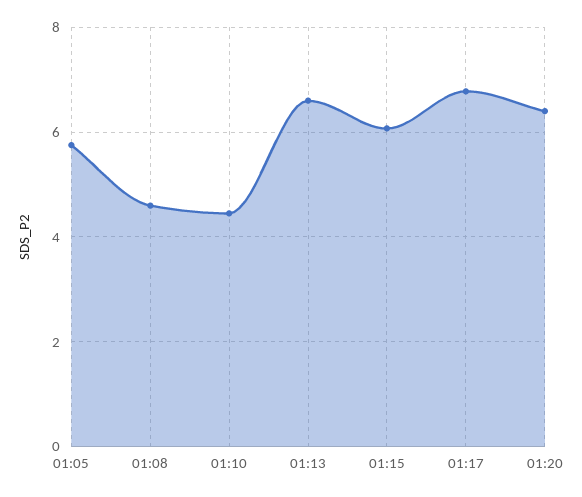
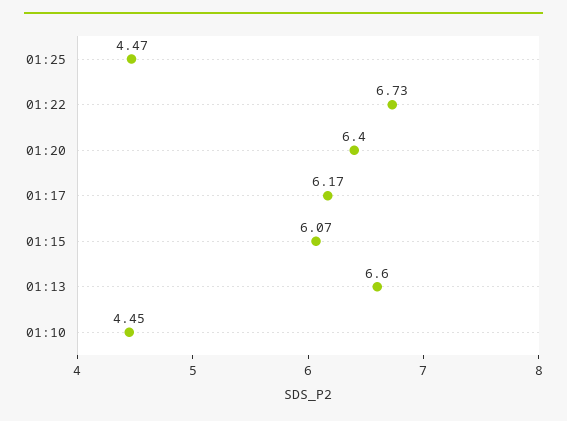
01:05: 5.8 -> none
01:08: 4.6 -> none
01:17: 6.8 -> 6.17
01:25: none -> 4.47
01:22: none -> 6.73

